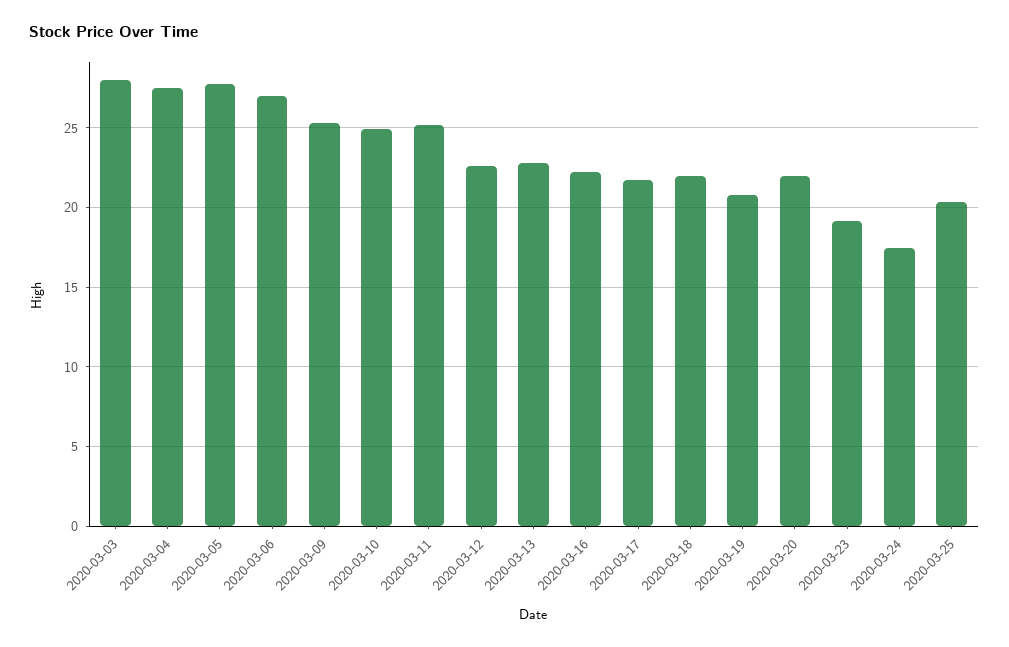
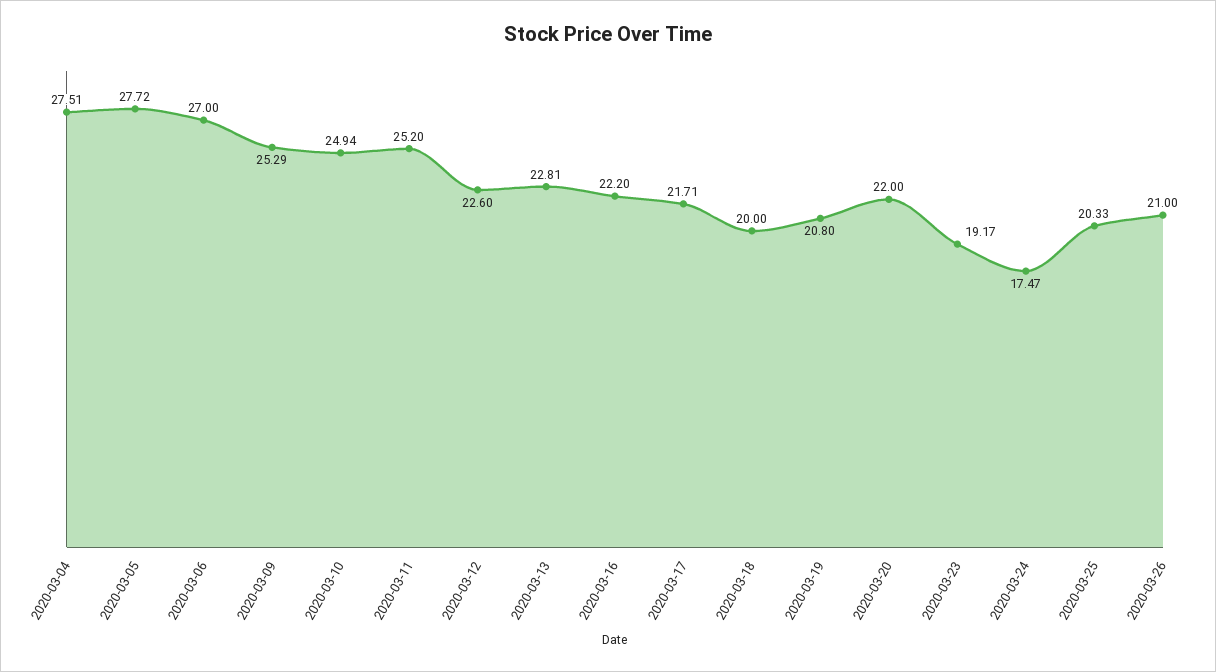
2020-03-03: 28 -> none
2020-03-18: 22 -> 20
2020-03-26: none -> 21

